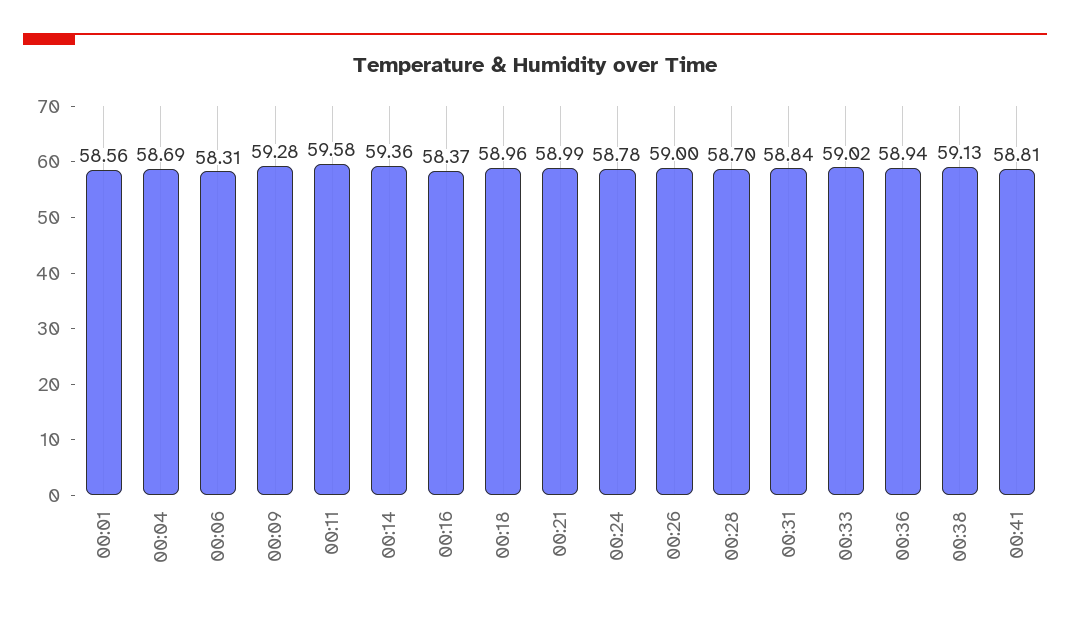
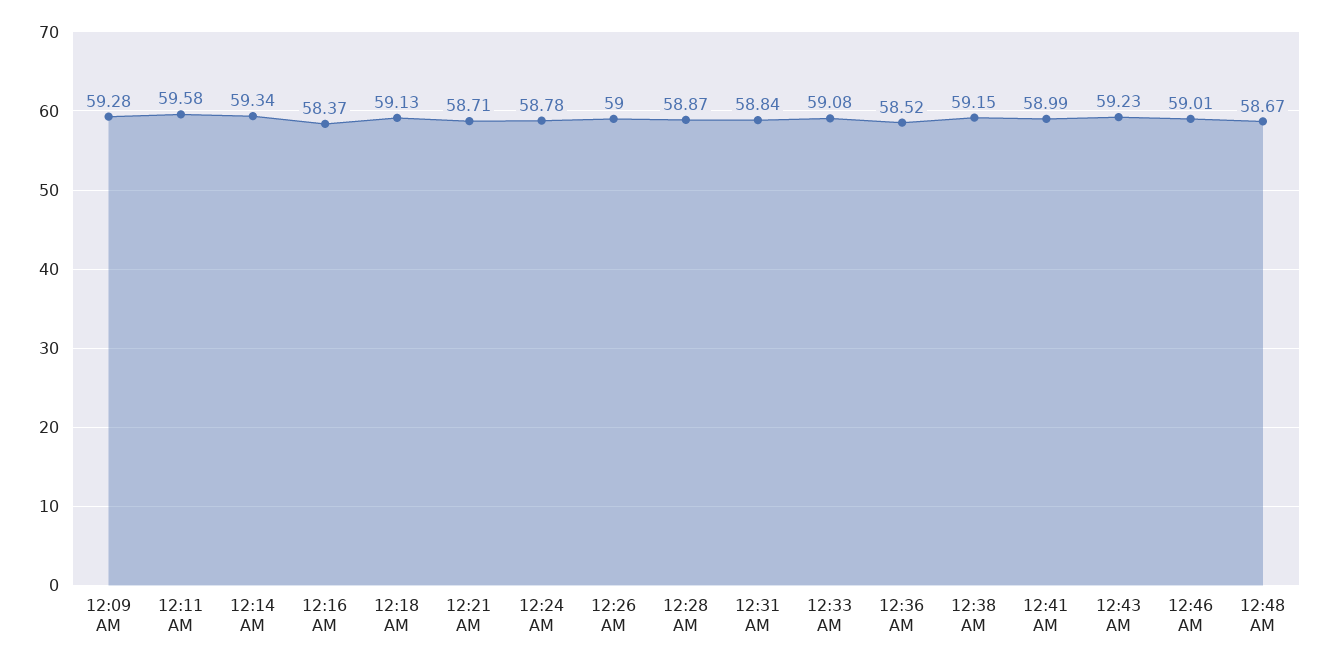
00:01: 58.56 -> none
00:04: 58.69 -> none
00:06: 58.31 -> none
00:14: 59.36 -> 59.34
00:18: 58.96 -> 59.13
00:21: 58.99 -> 58.71
00:28: 58.7 -> 58.87
00:33: 59.02 -> 59.08
00:36: 58.94 -> 58.52
00:38: 59.13 -> 59.15
00:41: 58.81 -> 58.99
12:43 AM: none -> 59.23
12:46 AM: none -> 59.01
12:48 AM: none -> 58.67

